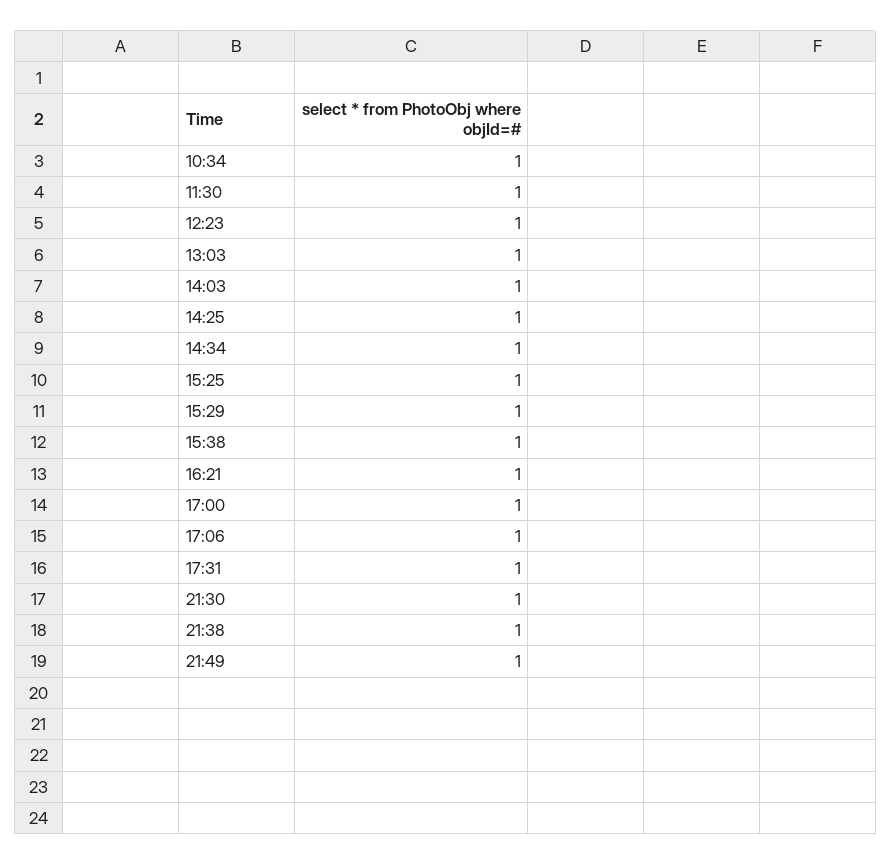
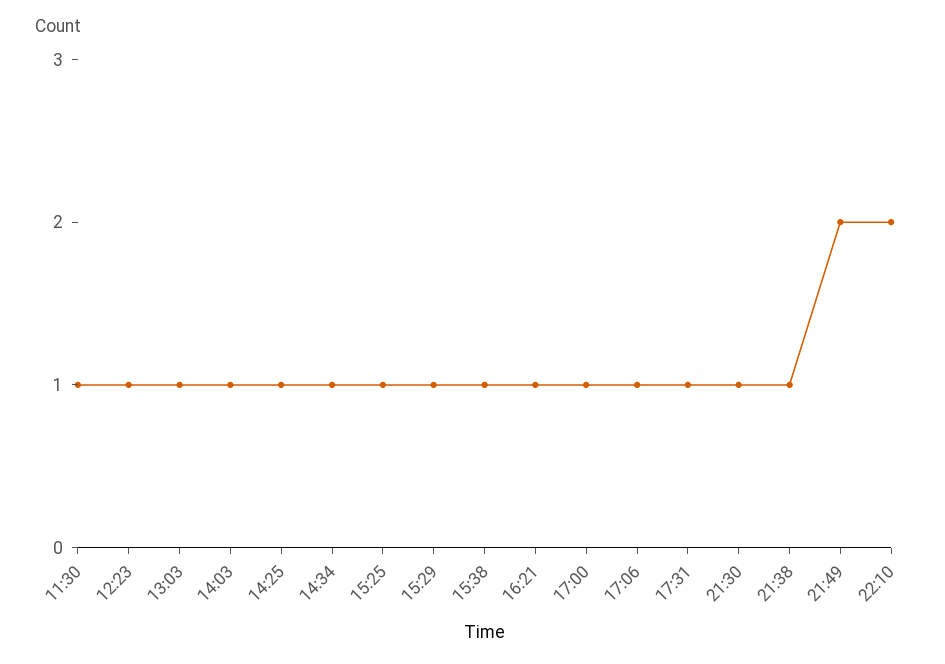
10:34: 1 -> none
21:49: 1 -> 2
22:10: none -> 2

